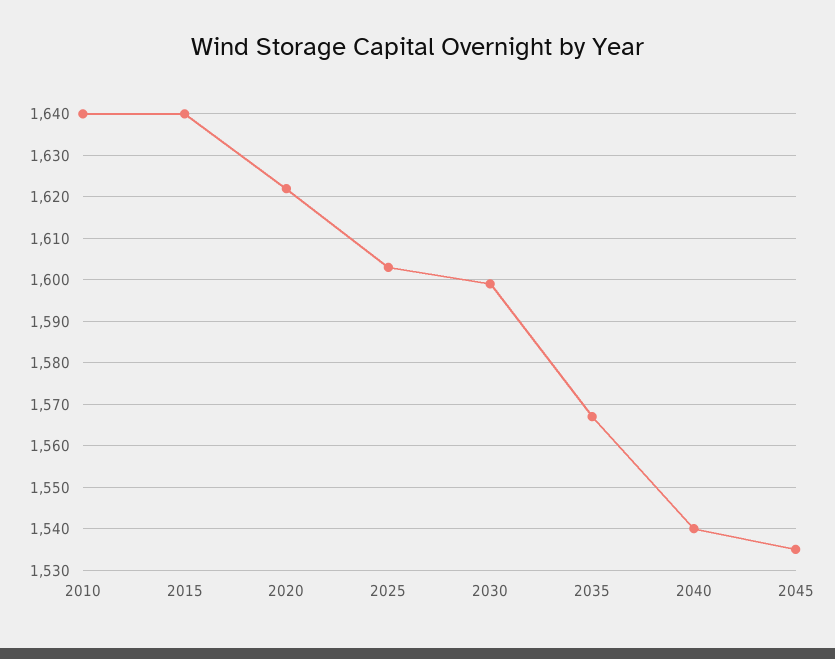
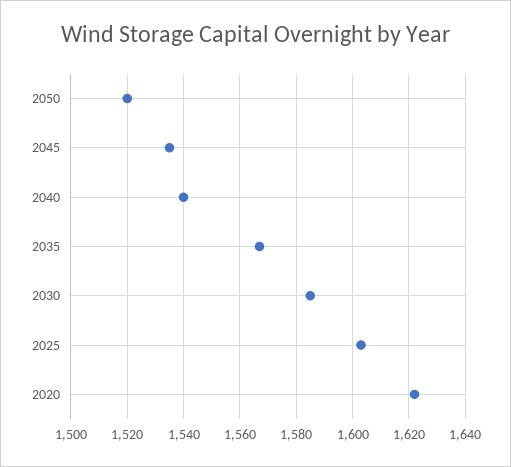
2010: 1640 -> none
2015: 1640 -> none
2030: 1600 -> 1585
2050: none -> 1520

